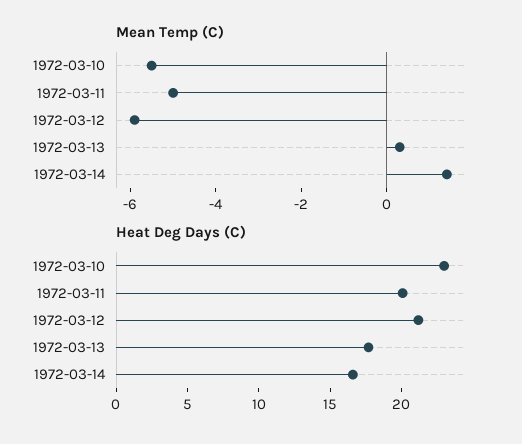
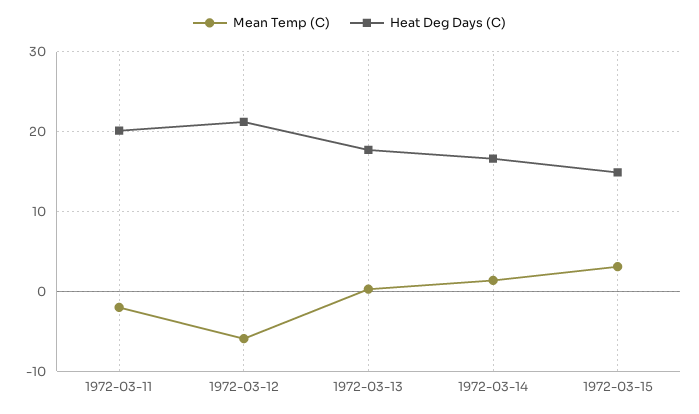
Mean Temp (C), 1972-03-10: -5.5 -> none
Mean Temp (C), 1972-03-11: -5 -> -2
Heat Deg Days (C), 1972-03-10: 23 -> none
Mean Temp (C), 1972-03-15: none -> 3
Heat Deg Days (C), 1972-03-15: none -> 15

